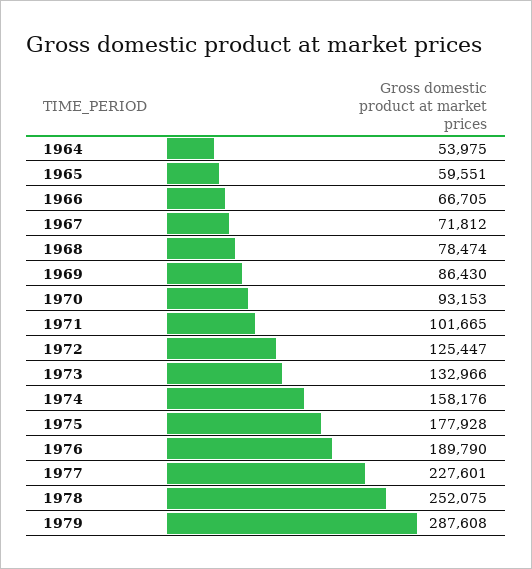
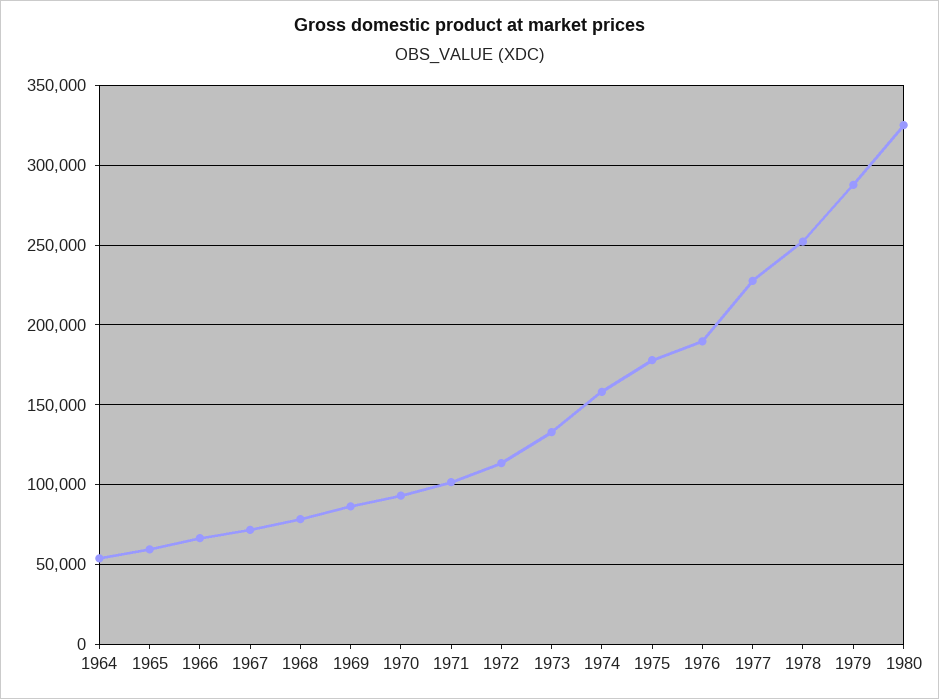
1972: 125447 -> 115000
1980: none -> 325000

